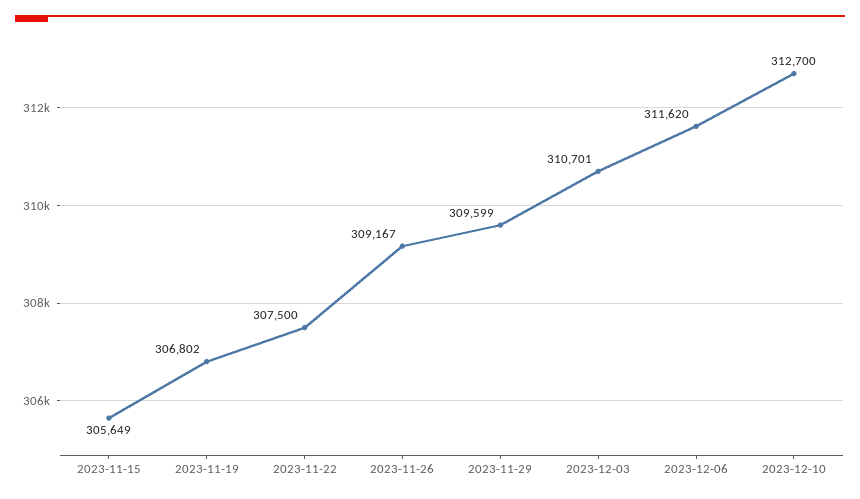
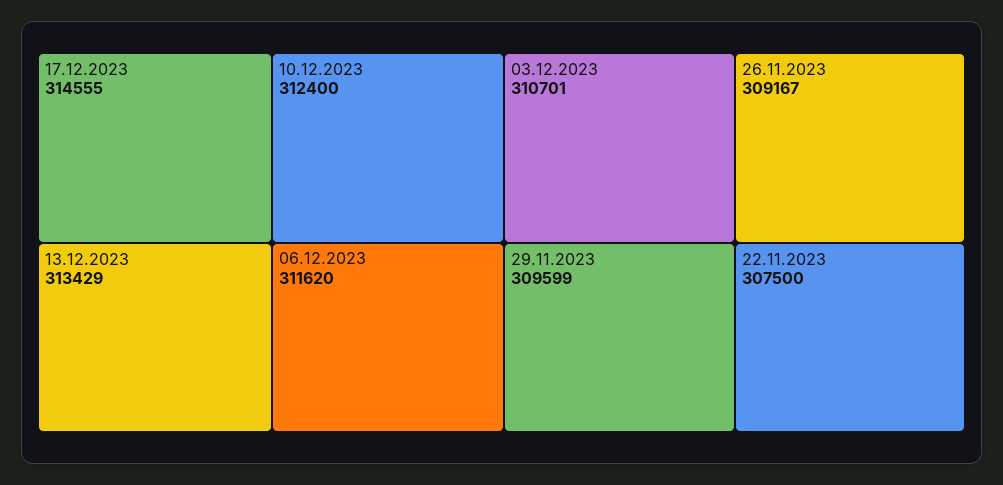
2023-11-15: 305649 -> none
2023-11-19: 306802 -> none
2023-12-10: 312700 -> 312400
17.12.2023: none -> 314555
13.12.2023: none -> 313429

